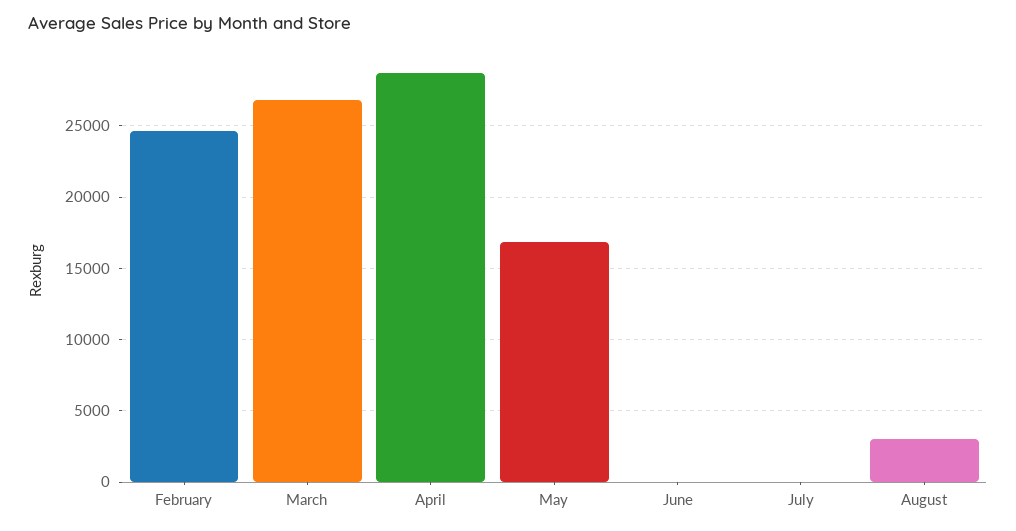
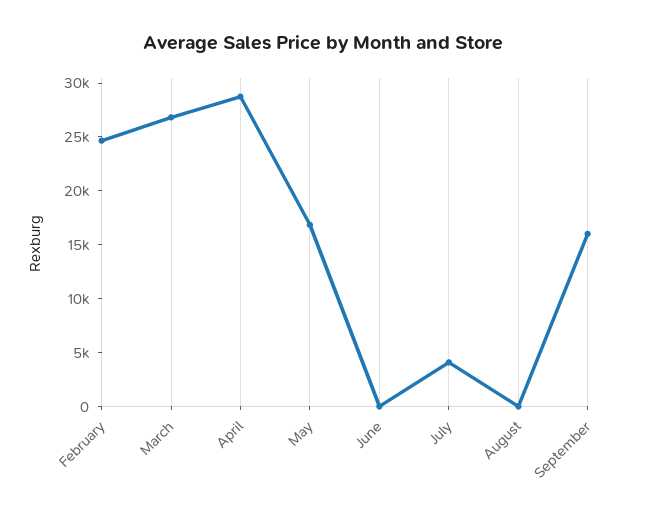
July: 0 -> 4000
August: 3000 -> 0
September: none -> 16000

